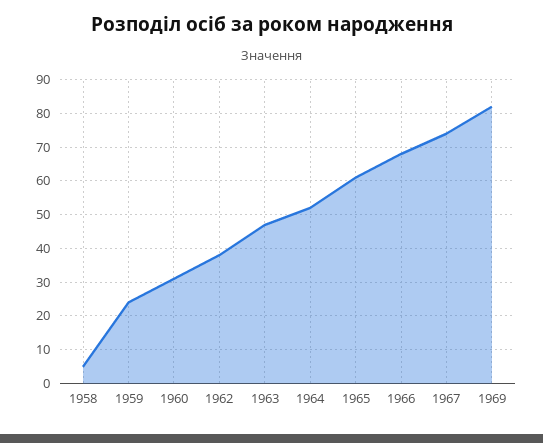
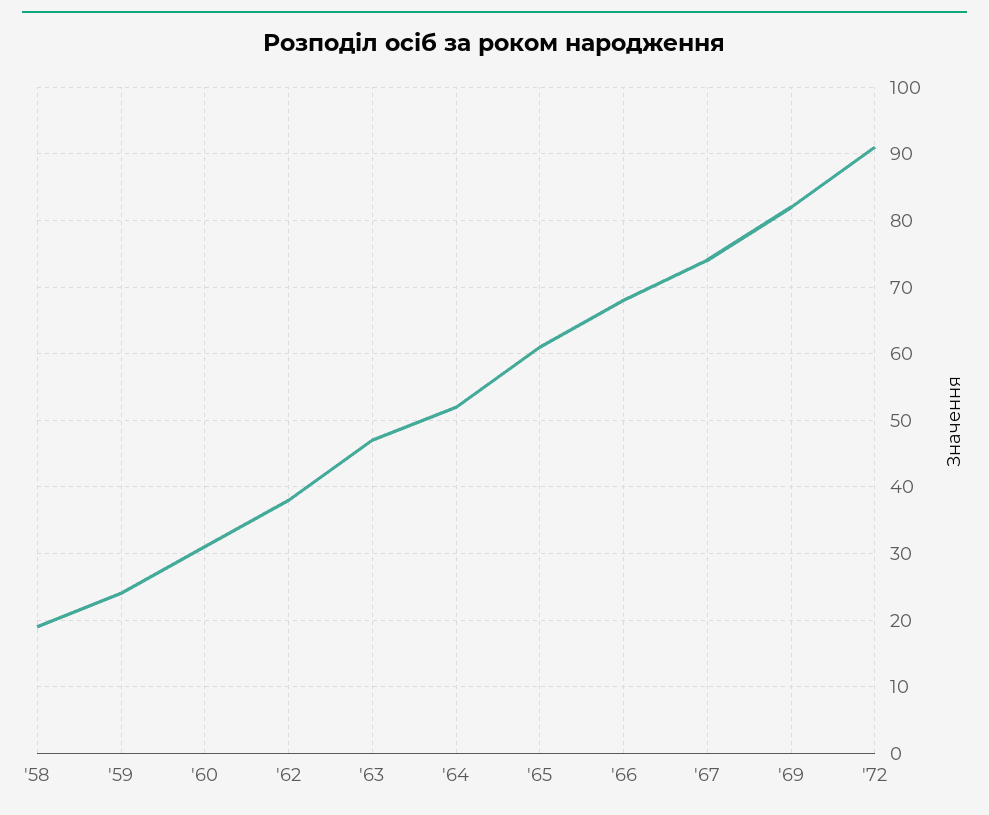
1958: 5 -> 19
'72: none -> 91

